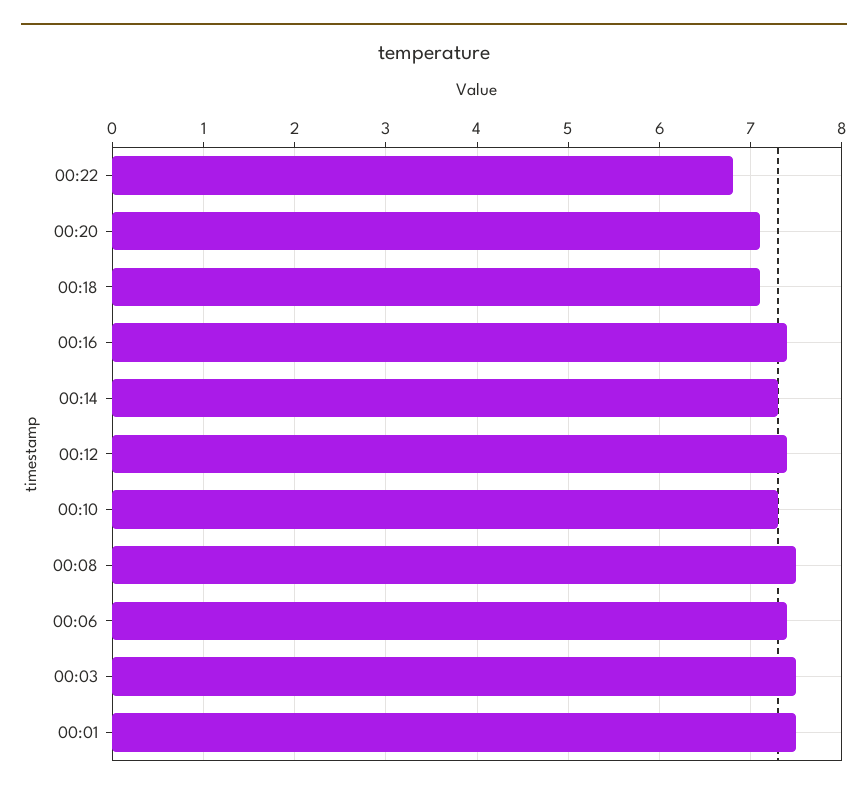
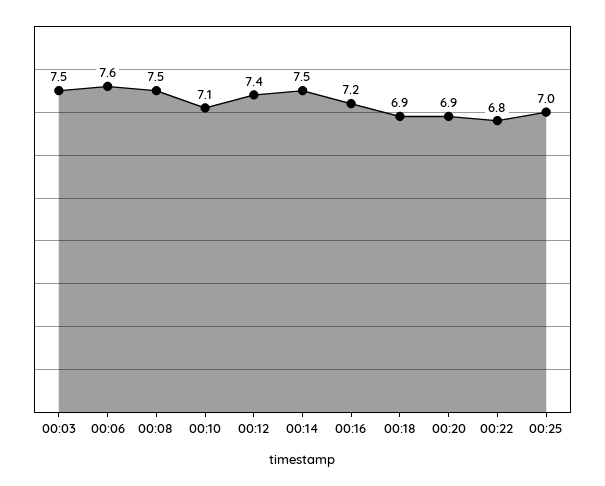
00:20: 7.1 -> 6.9
00:18: 7.1 -> 6.9
00:16: 7.4 -> 7.2
00:14: 7.3 -> 7.5
00:10: 7.3 -> 7.1
00:06: 7.4 -> 7.6
00:01: 7.5 -> none
00:25: none -> 7

